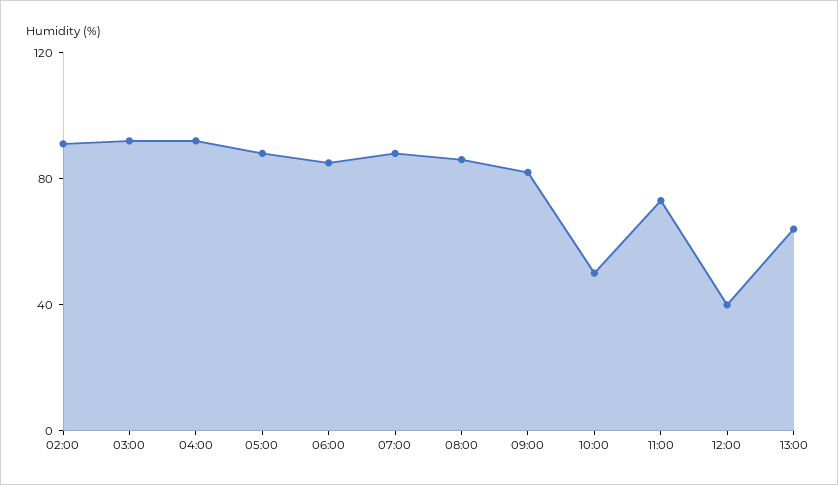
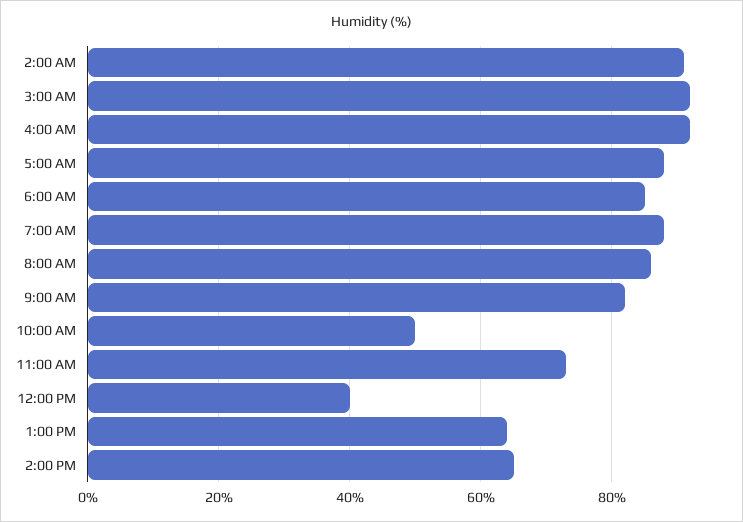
2:00 PM: none -> 65

